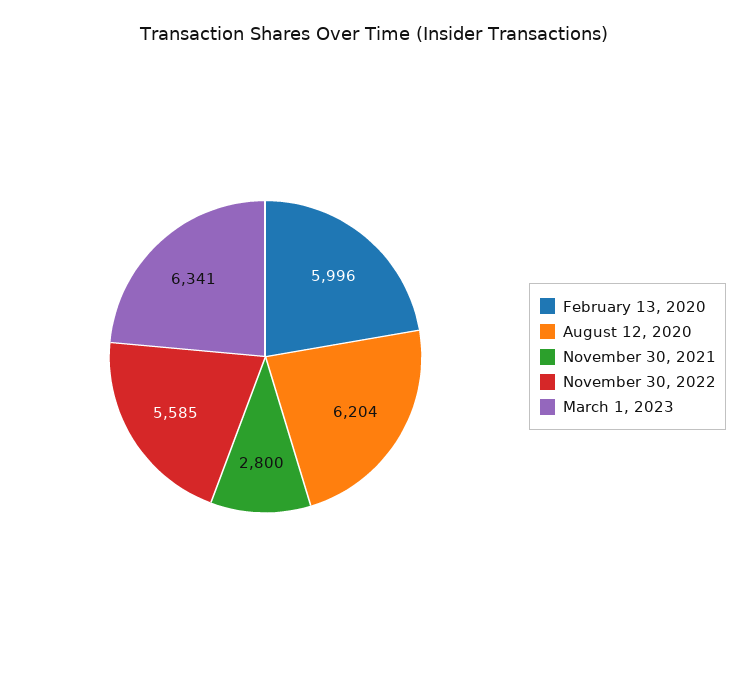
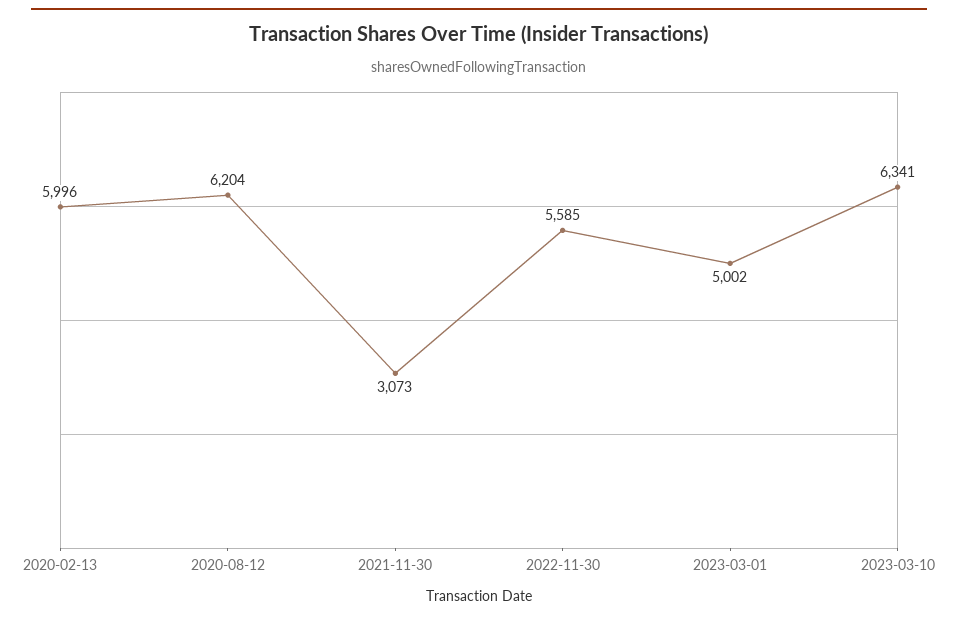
November 30, 2021: 2800 -> 3073
March 1, 2023: 6341 -> 5002
2023-03-10: none -> 6341

